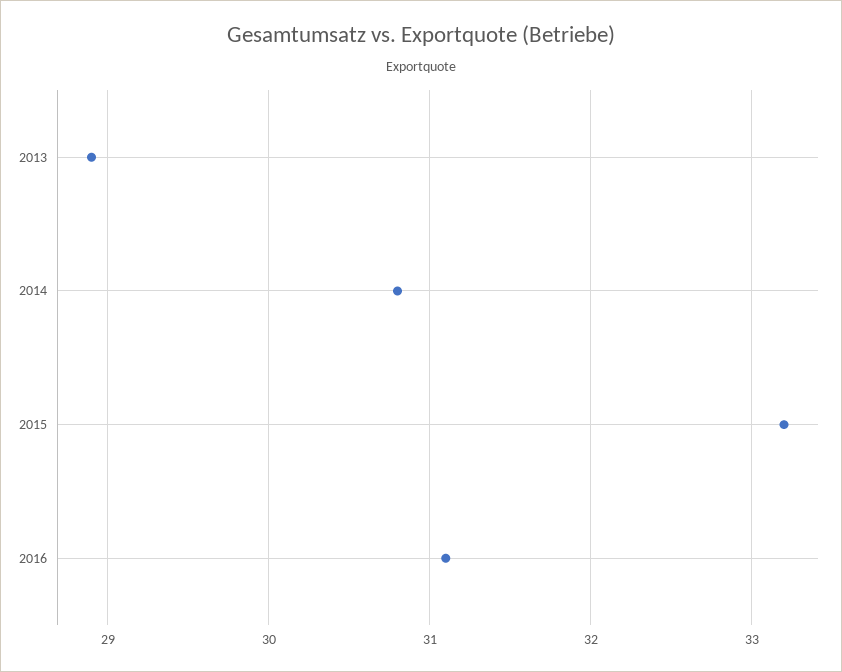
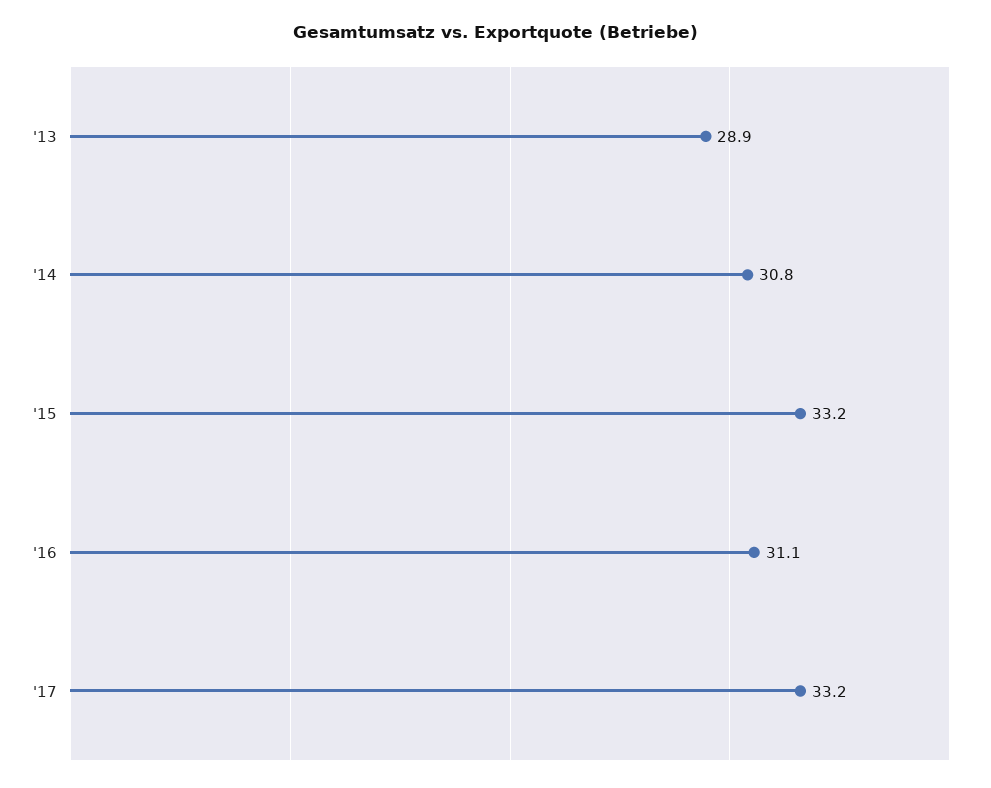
'17: none -> 33.2

